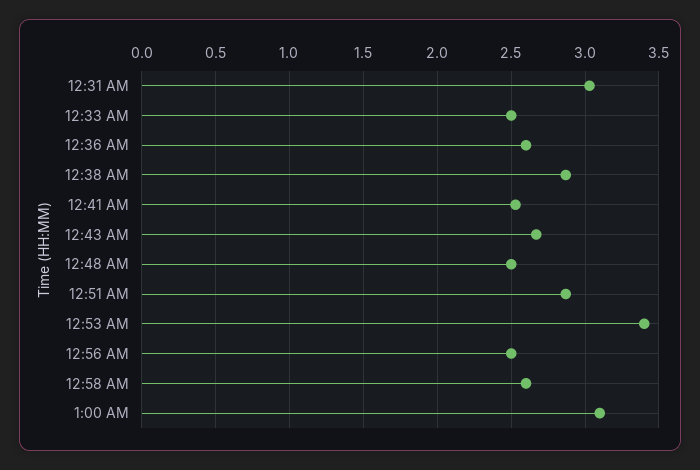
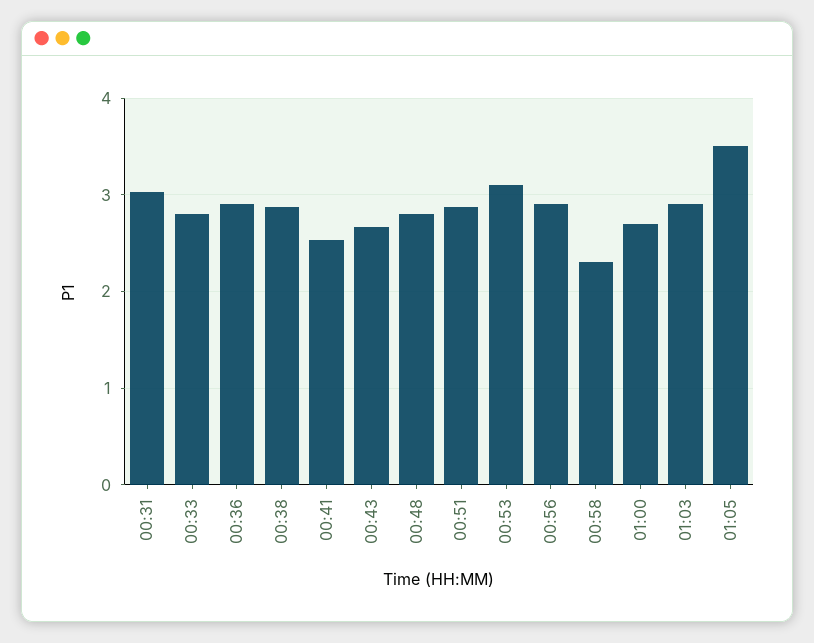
12:33 AM: 2.5 -> 2.8
12:36 AM: 2.6 -> 2.9
12:48 AM: 2.5 -> 2.8
12:53 AM: 3.4 -> 3.1
12:56 AM: 2.5 -> 2.9
12:58 AM: 2.6 -> 2.3
1:00 AM: 3.1 -> 2.7
01:03: none -> 2.9
01:05: none -> 3.5

